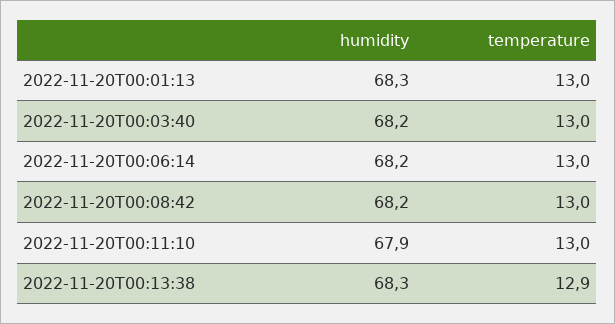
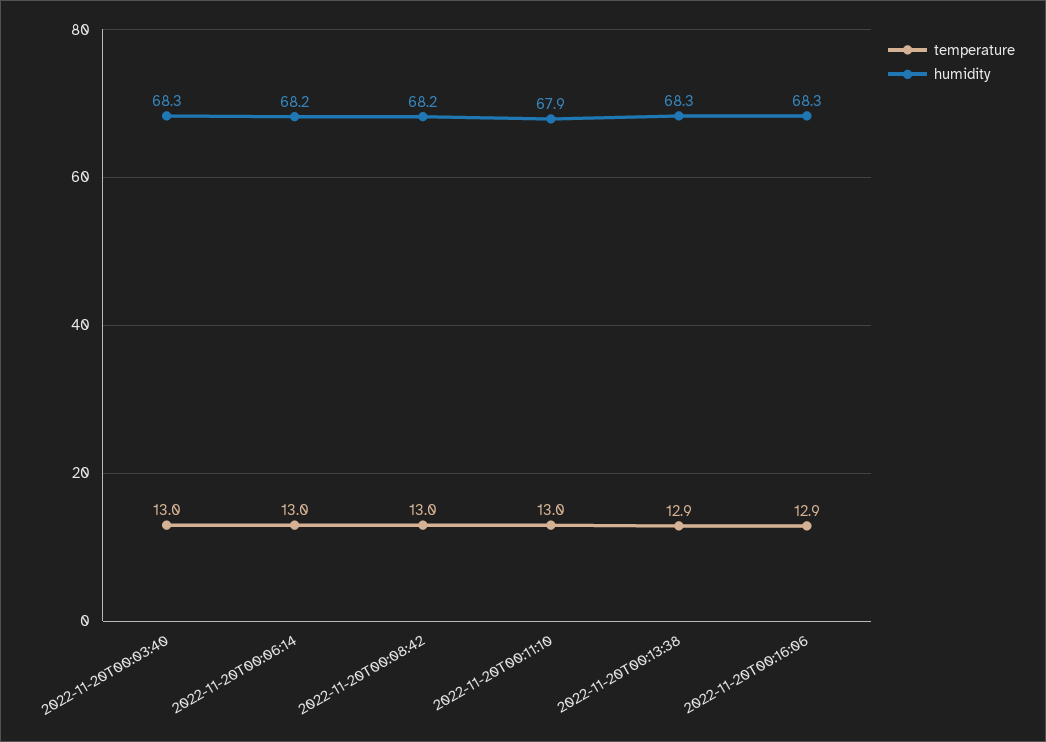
humidity, 2022-11-20T00:01:13: 68.3 -> none
temperature, 2022-11-20T00:01:13: 13 -> none
humidity, 2022-11-20T00:03:40: 68.2 -> 68.3
temperature, 2022-11-20T00:16:06: none -> 12.9
humidity, 2022-11-20T00:16:06: none -> 68.3

